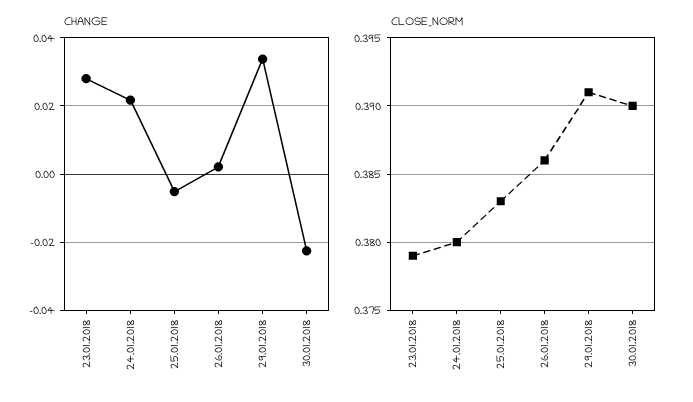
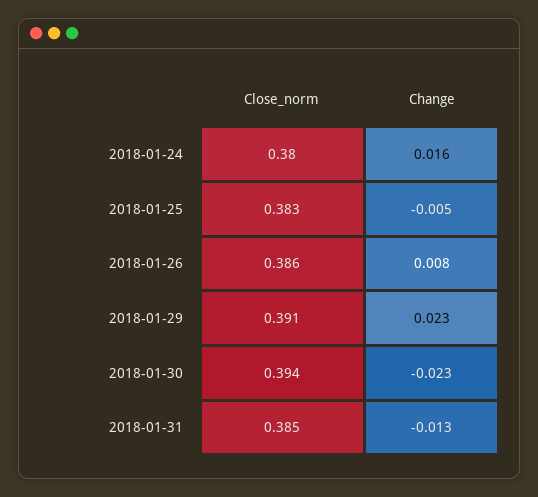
CHANGE, 23.01.2018: 0.028 -> none
CHANGE, 24.01.2018: 0.022 -> 0.016
CHANGE, 26.01.2018: 0.002 -> 0.008
CHANGE, 29.01.2018: 0.034 -> 0.023
CLOSE_NORM, 23.01.2018: 0.379 -> none
CLOSE_NORM, 30.01.2018: 0.39 -> 0.394
CLOSE_NORM, 2018-01-31: none -> 0.385
CHANGE, 2018-01-31: none -> -0.013

